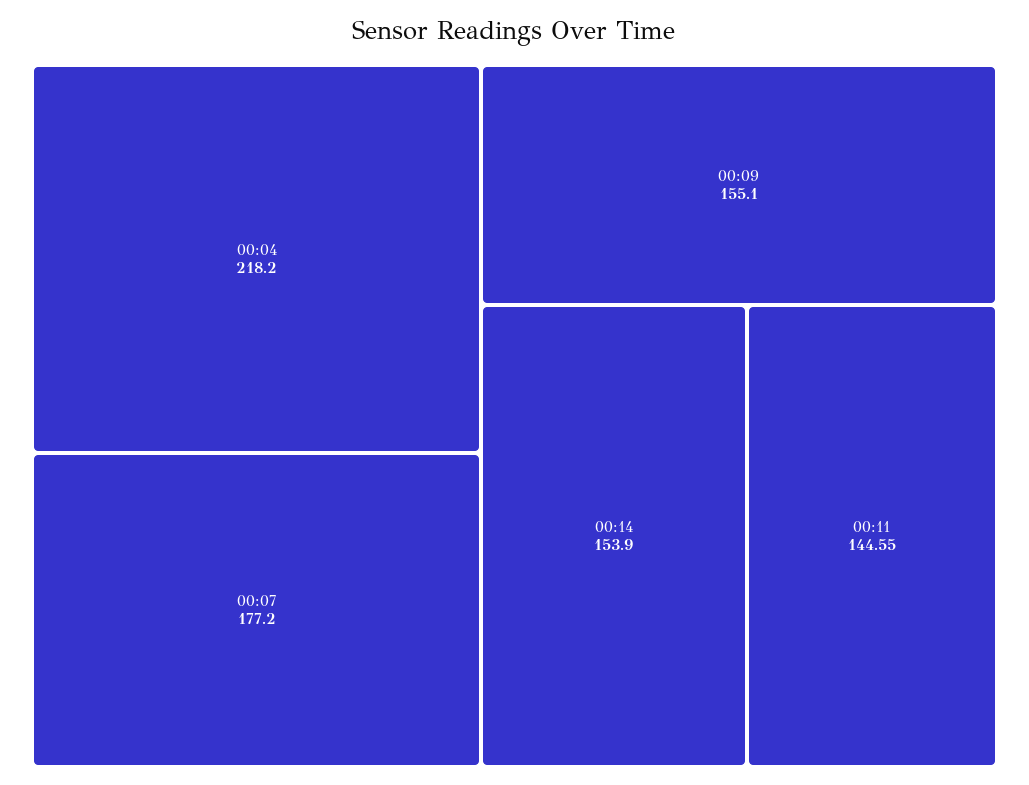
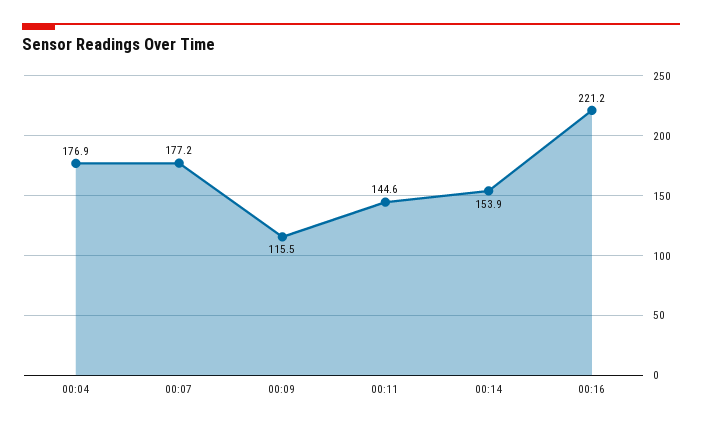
00:04: 218.2 -> 176.9
00:09: 155.1 -> 115.5
00:16: none -> 221.2

